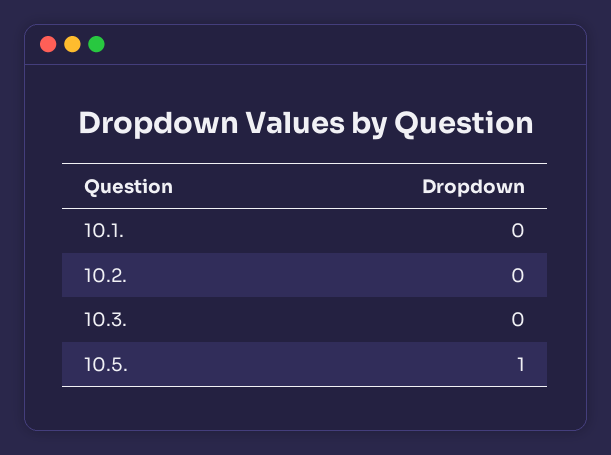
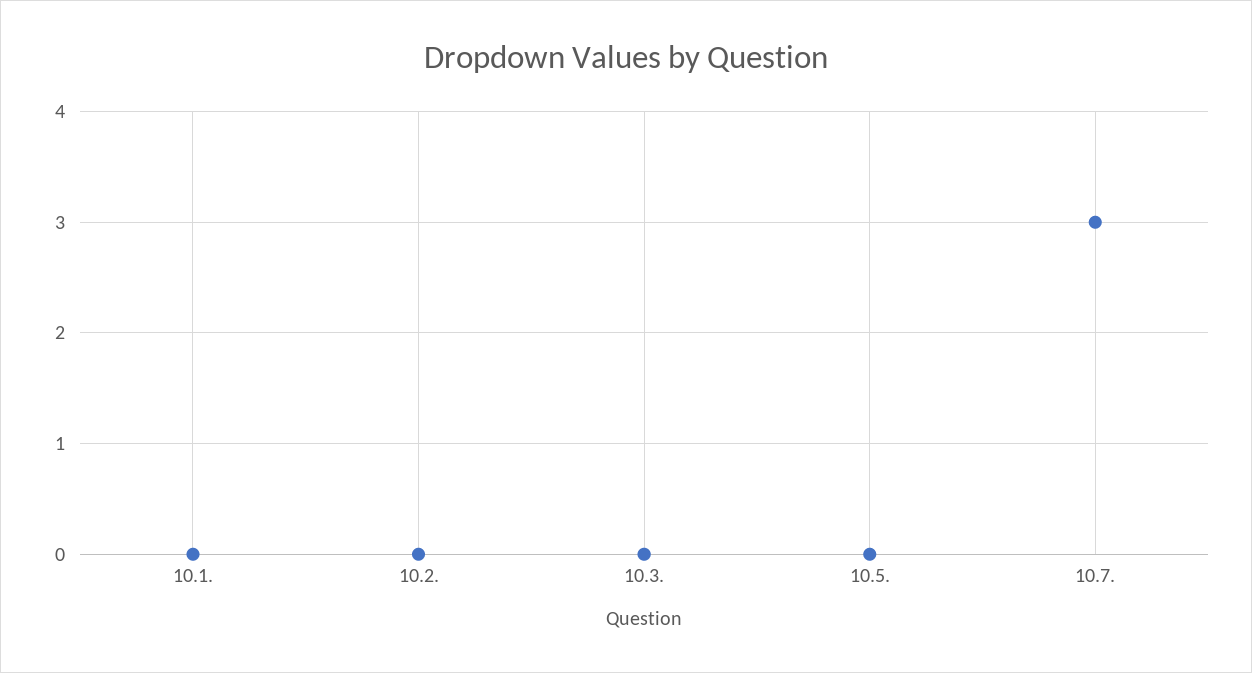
10.5.: 1 -> 0
10.7.: none -> 3

